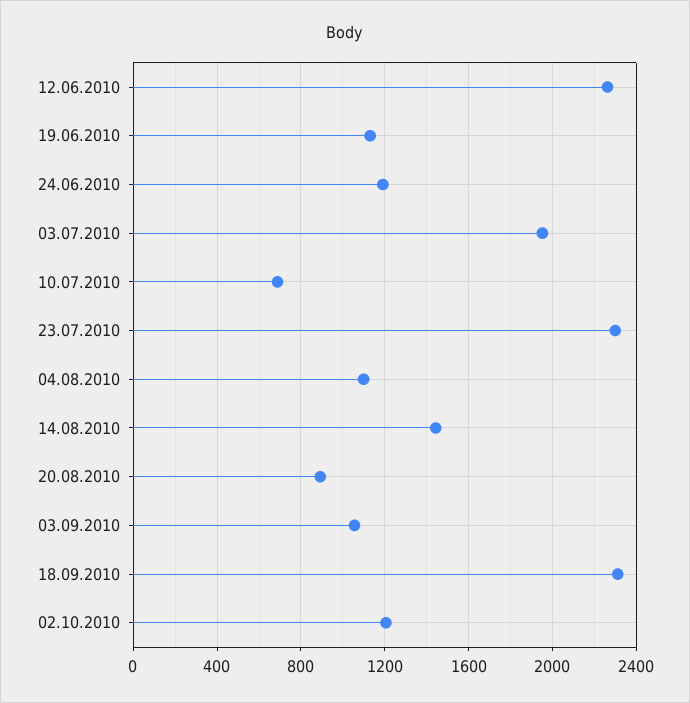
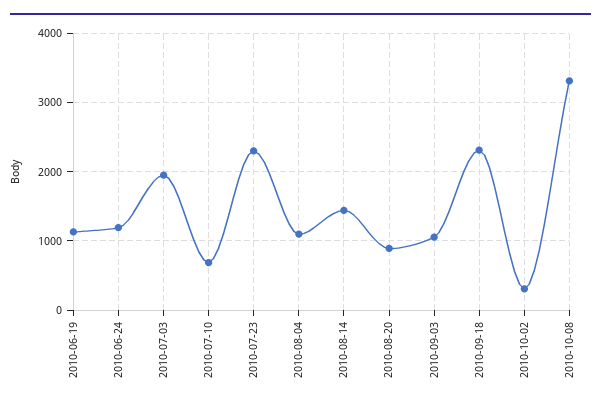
12.06.2010: 2250 -> none
02.10.2010: 1200 -> 300
2010-10-08: none -> 3300

